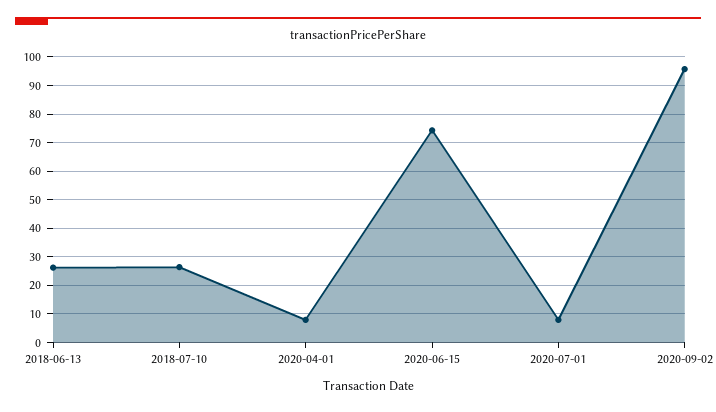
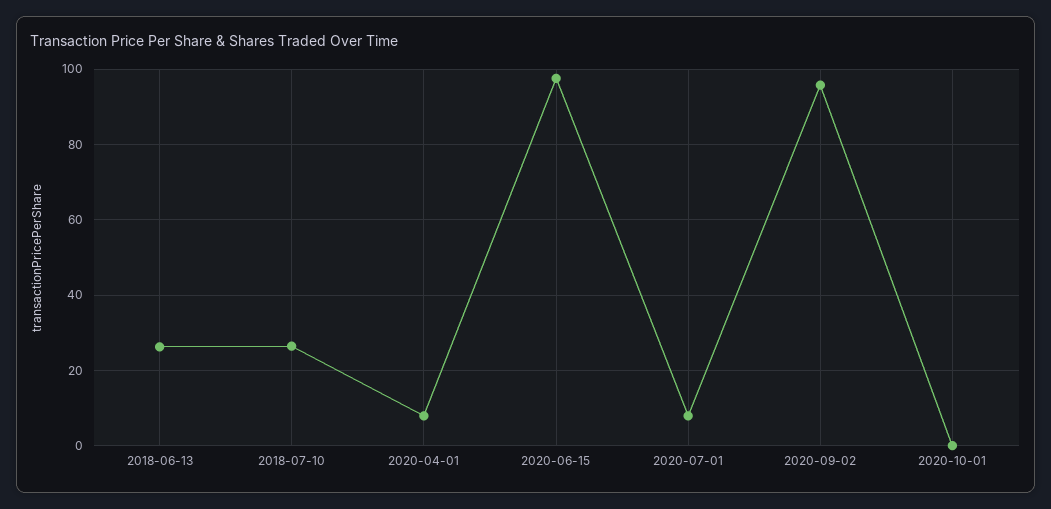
2020-06-15: 75 -> 98
2020-10-01: none -> 0

